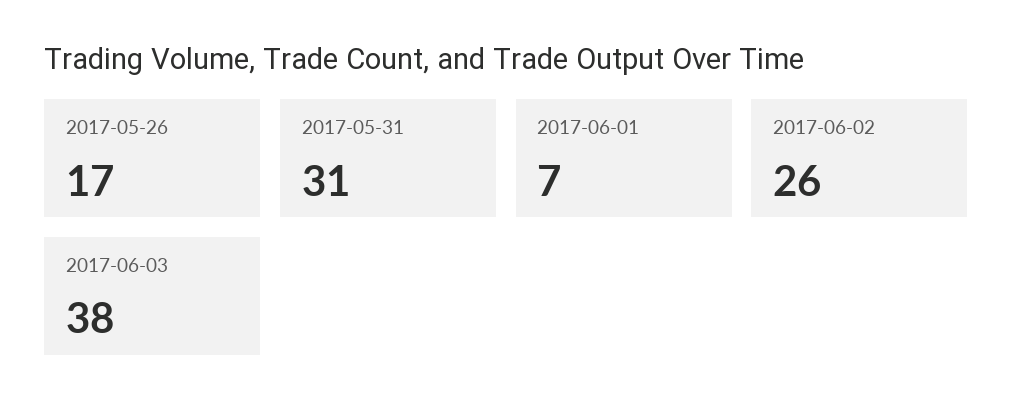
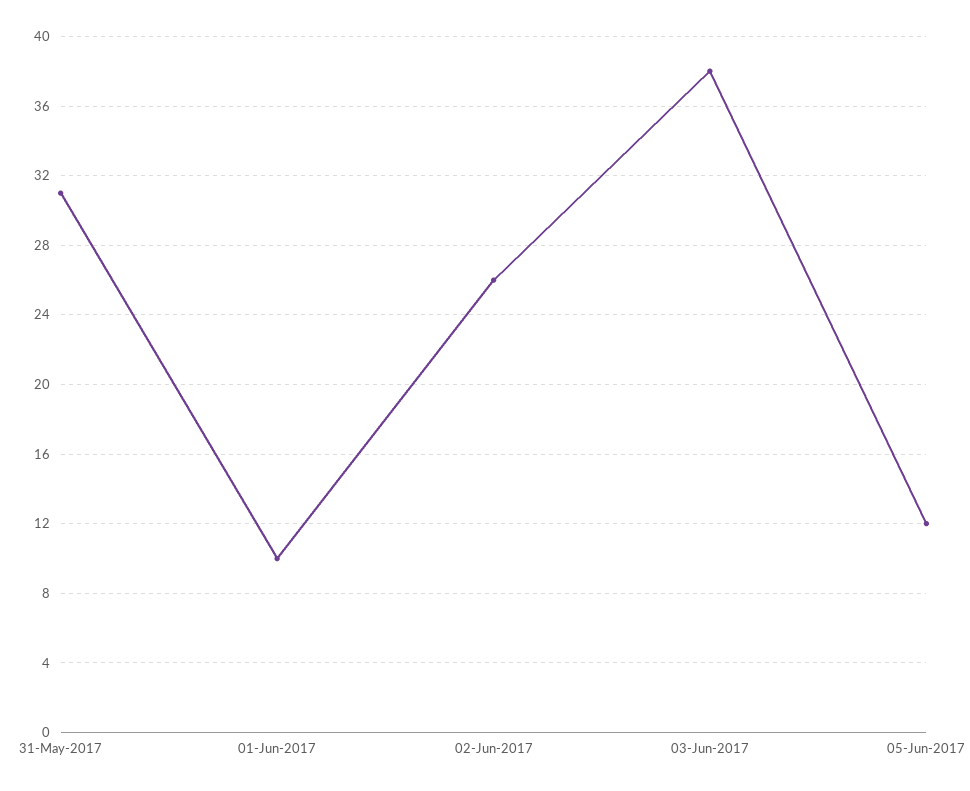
2017-05-26: 17 -> none
2017-06-01: 7 -> 10
05-Jun-2017: none -> 12

